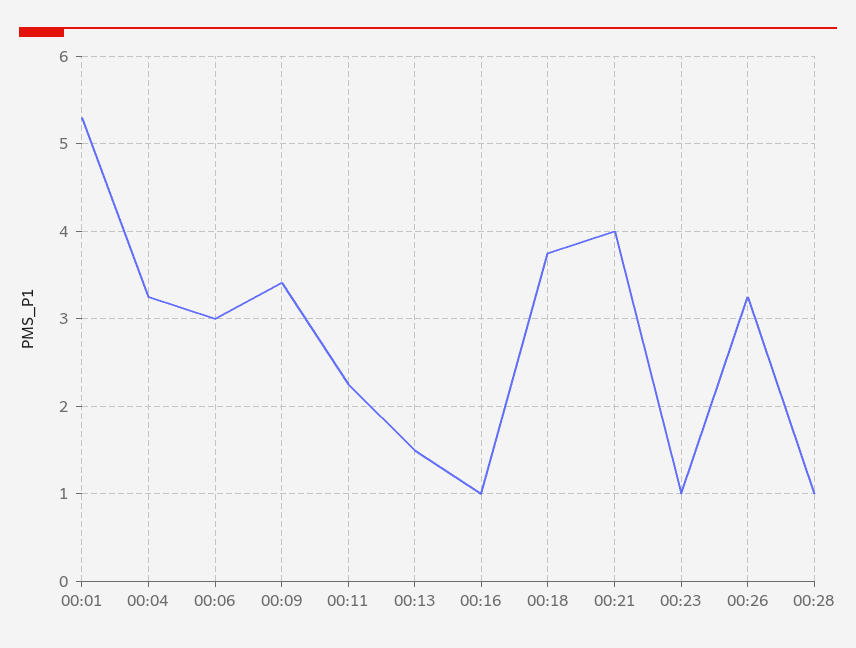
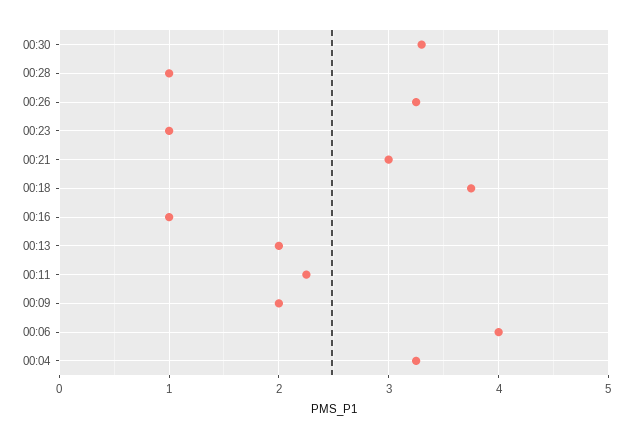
00:01: 5.3 -> none
00:06: 3 -> 4
00:09: 3.4 -> 2
00:13: 1.5 -> 2
00:21: 4 -> 3
00:30: none -> 3.3

